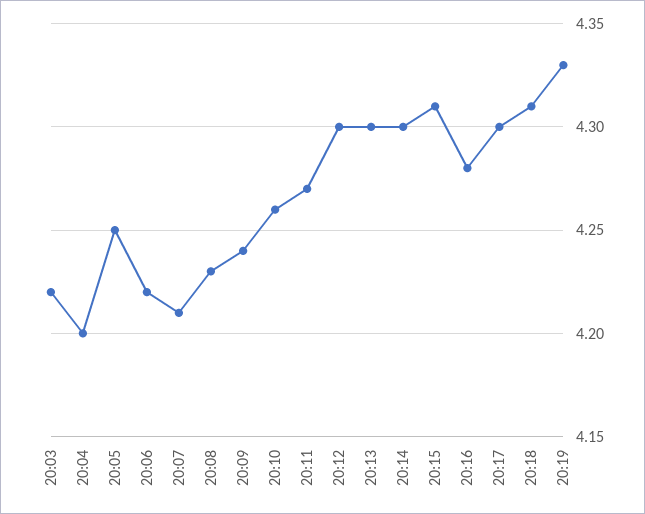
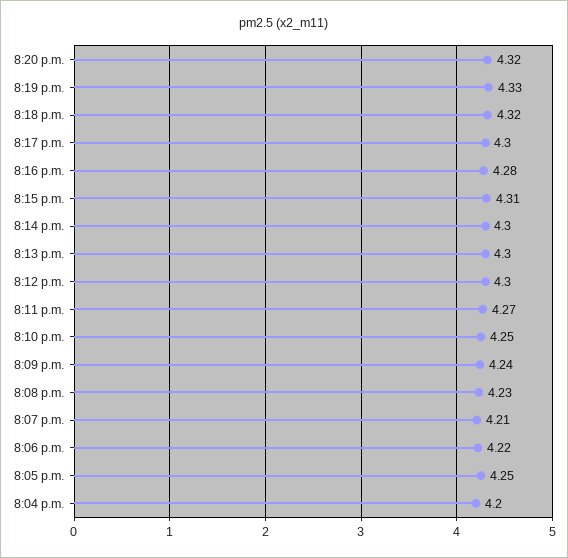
20:03: 4.22 -> none
20:10: 4.26 -> 4.25
20:18: 4.31 -> 4.32
8:20 p.m.: none -> 4.32

